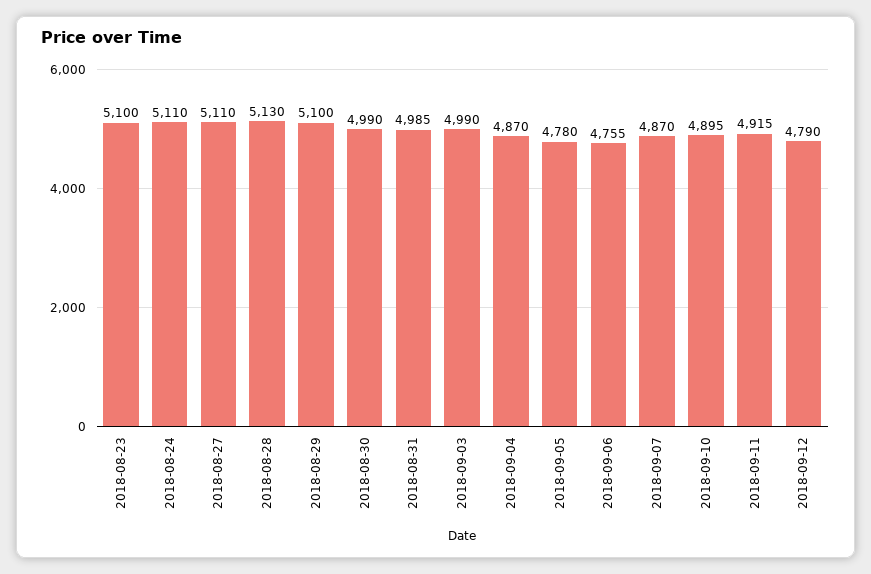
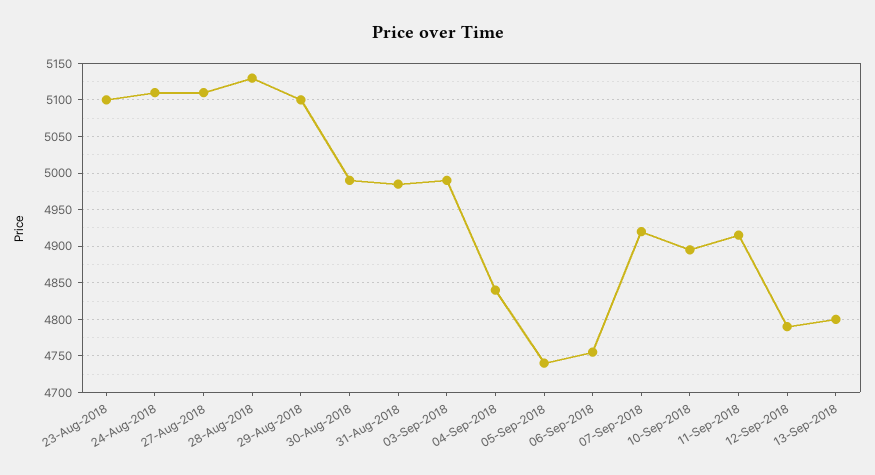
2018-09-04: 4870 -> 4840
2018-09-05: 4780 -> 4740
2018-09-07: 4870 -> 4920
13-Sep-2018: none -> 4800

